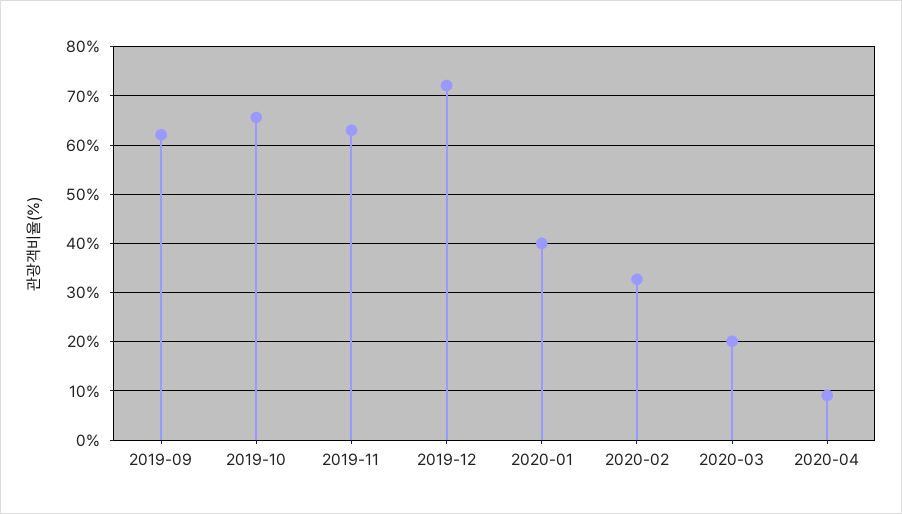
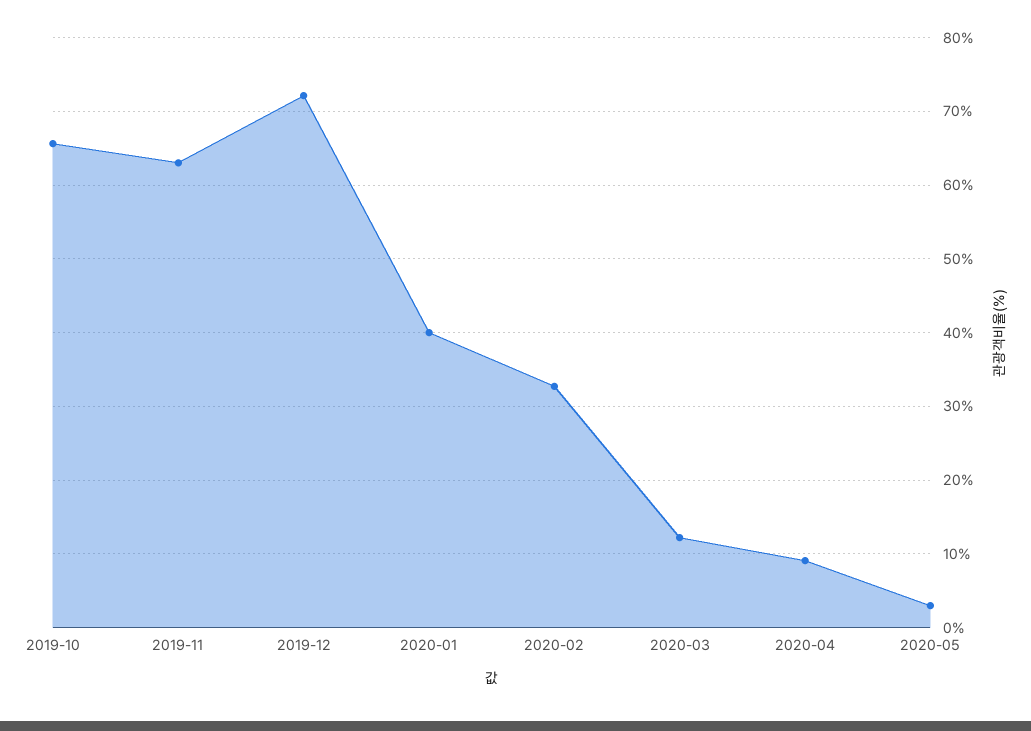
2019-09: 62 -> none
2020-03: 20 -> 12
2020-05: none -> 3

